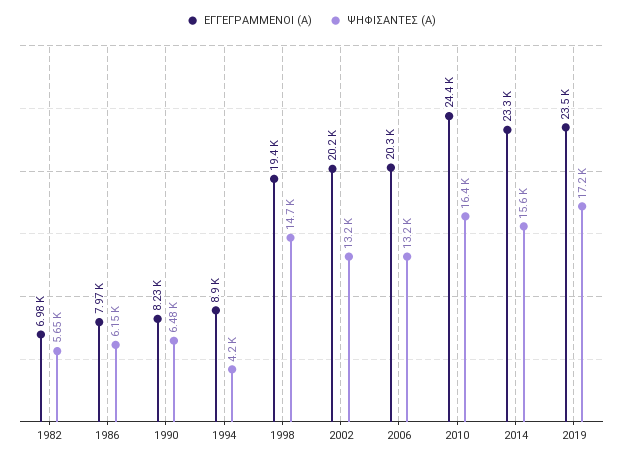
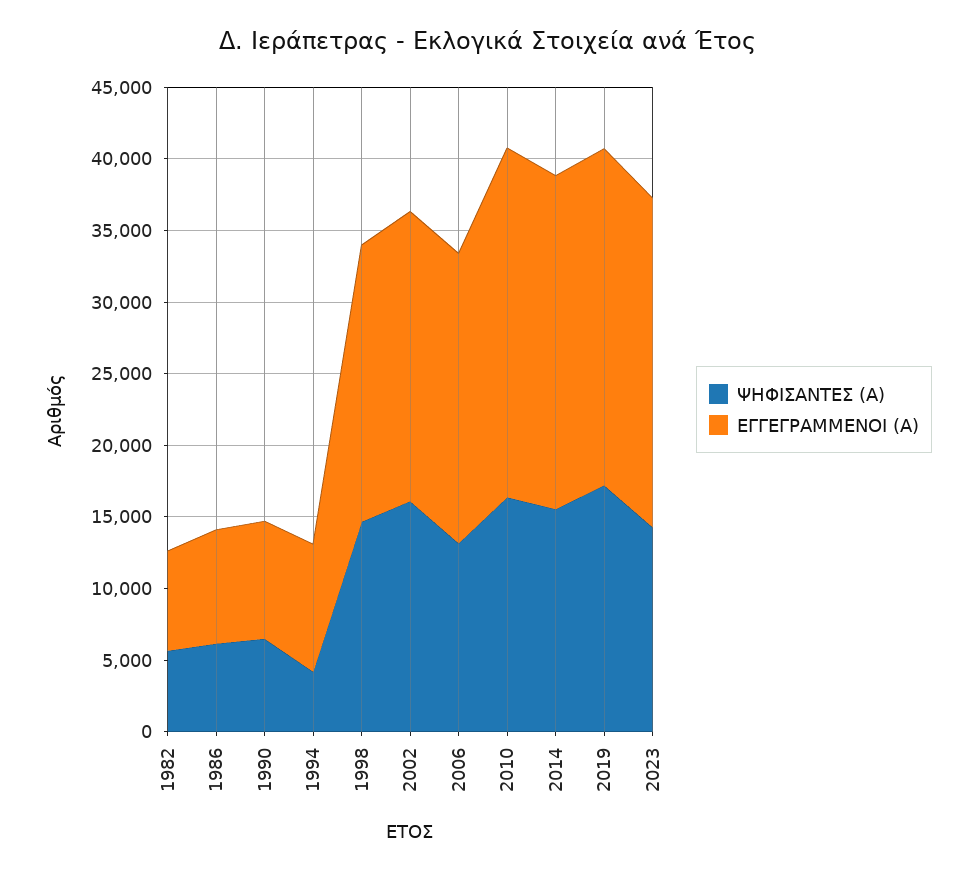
ΨΗΦΙΣΑΝΤΕΣ (Α), 2002: 13200 -> 16000
ΨΗΦΙΣΑΝΤΕΣ (Α), 2023: none -> 14000
ΕΓΓΕΓΡΑΜΜΕΝΟΙ (Α), 2023: none -> 23000

